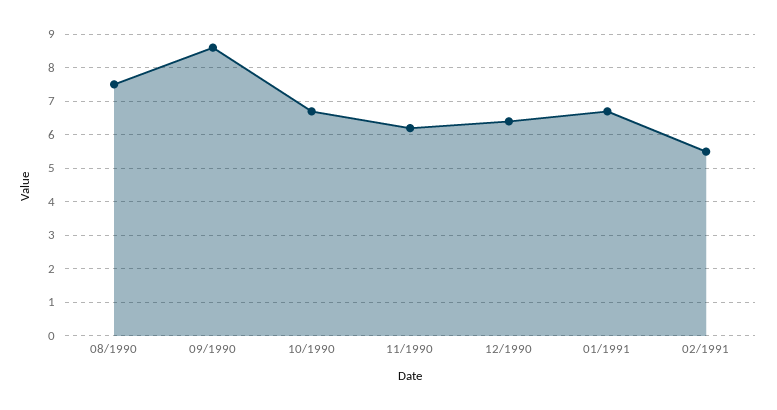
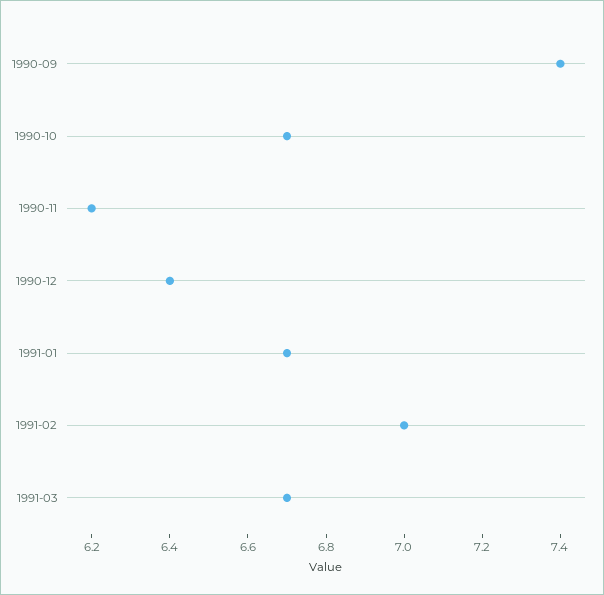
08/1990: 7.5 -> none
09/1990: 8.5 -> 7.4
02/1991: 5.5 -> 7
1991-03: none -> 6.7

